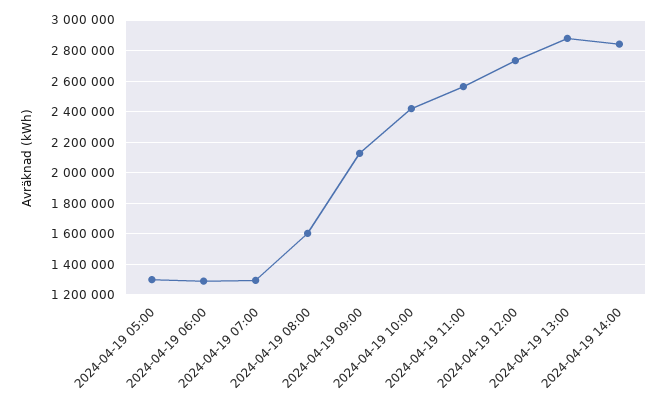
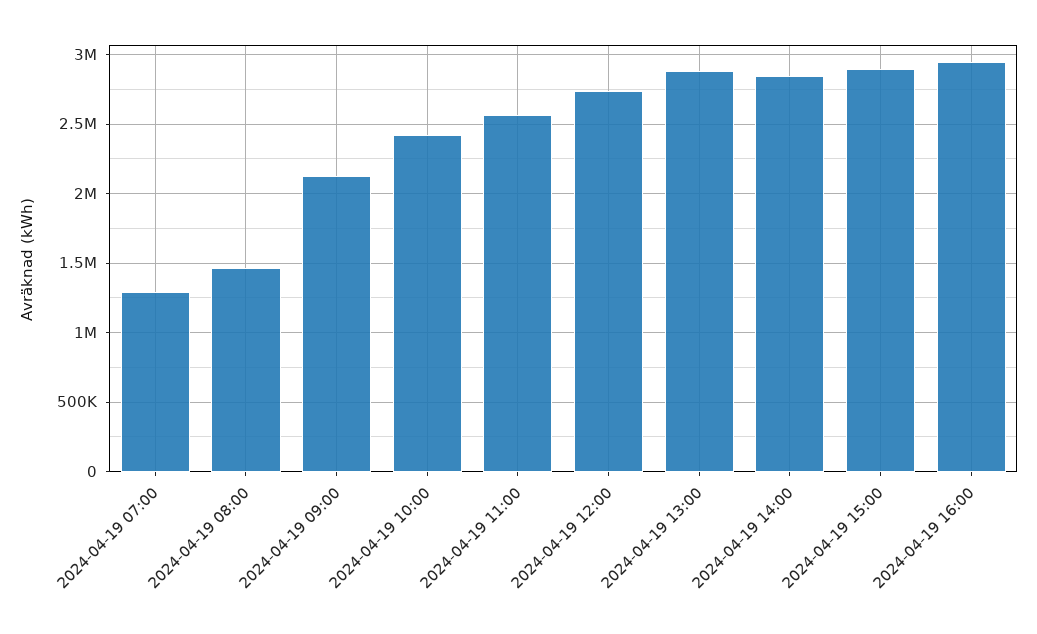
2024-04-19 05:00: 1300000 -> none
2024-04-19 06:00: 1300000 -> none
2024-04-19 08:00: 1600000 -> 1450000
2024-04-19 15:00: none -> 2900000
2024-04-19 16:00: none -> 2950000

